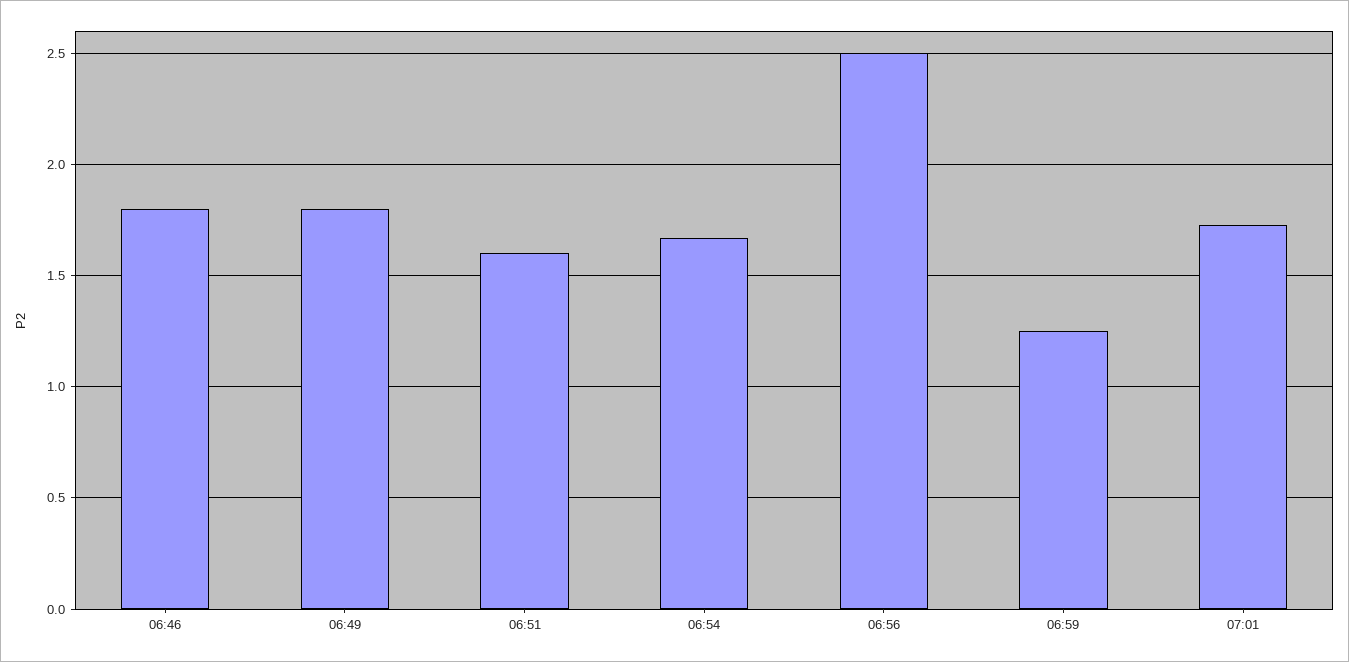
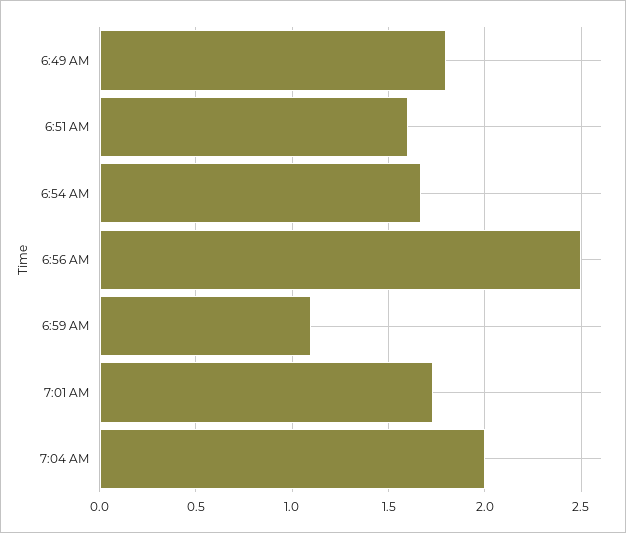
06:46: 1.8 -> none
06:59: 1.25 -> 1.1
7:04 AM: none -> 2

